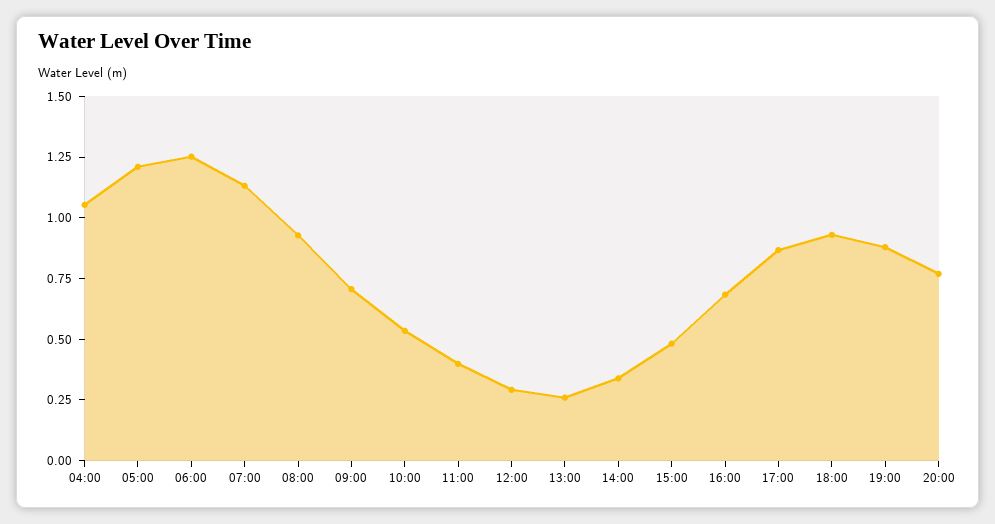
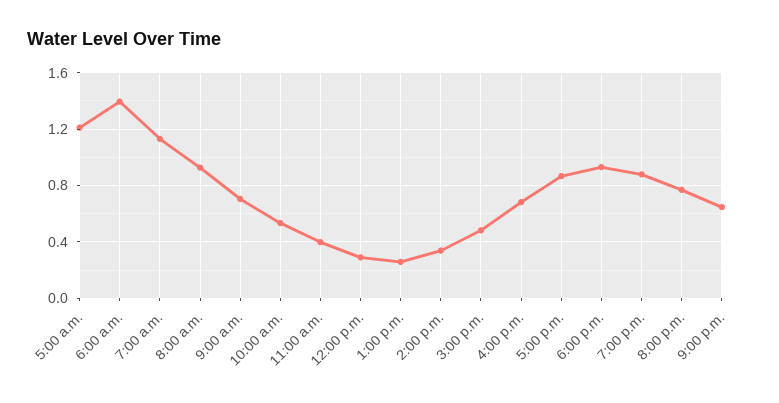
04:00: 1.05 -> none
06:00: 1.25 -> 1.4
9:00 p.m.: none -> 0.65

